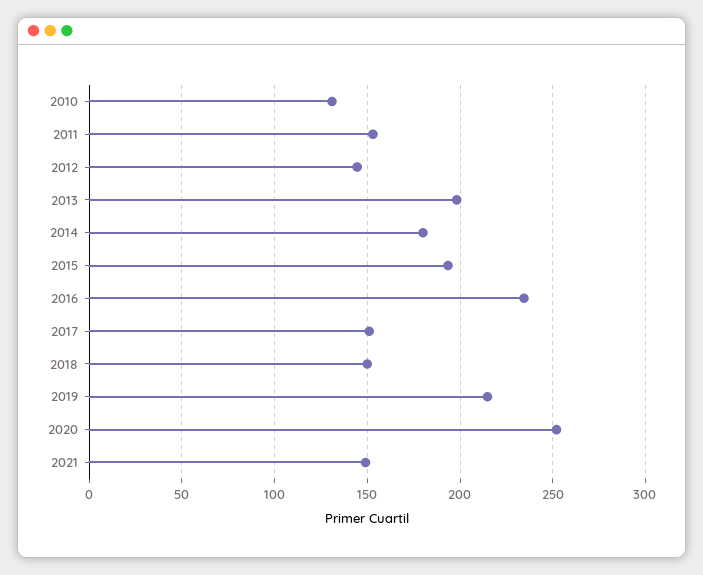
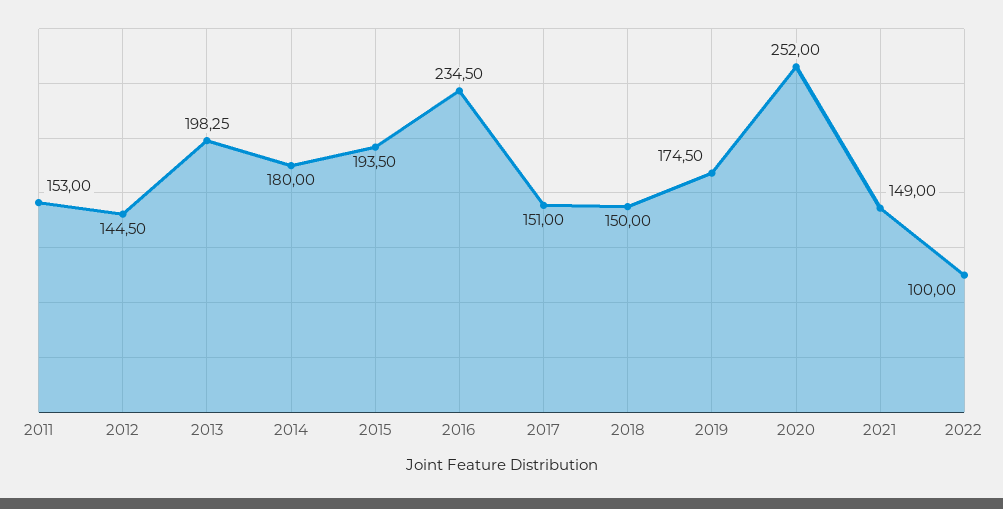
2010: 130 -> none
2019: 215 -> 174.5
2022: none -> 100

